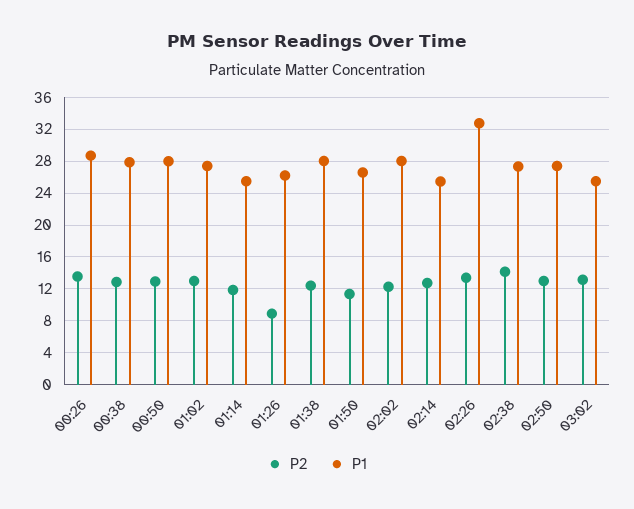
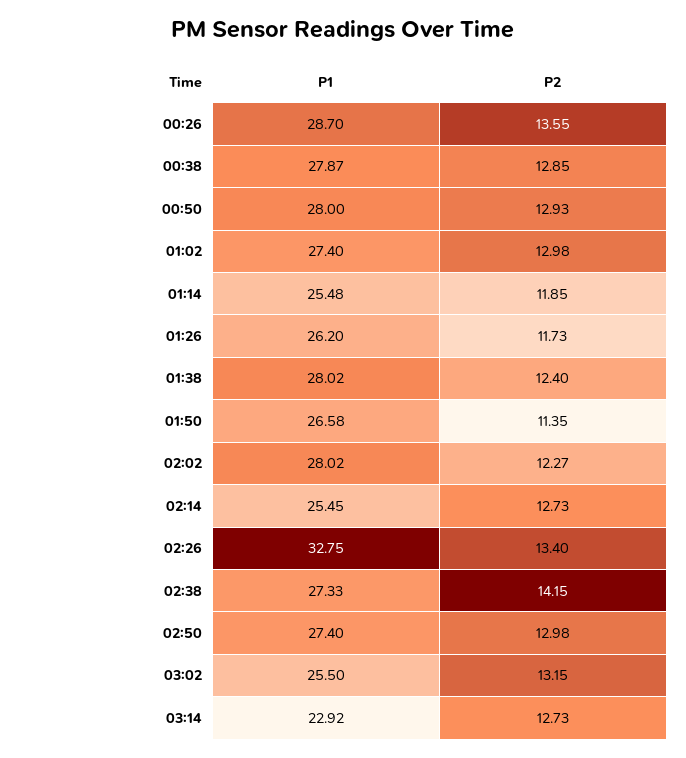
P2, 01:26: 9 -> 11.73
P1, 03:14: none -> 22.92
P2, 03:14: none -> 12.73

